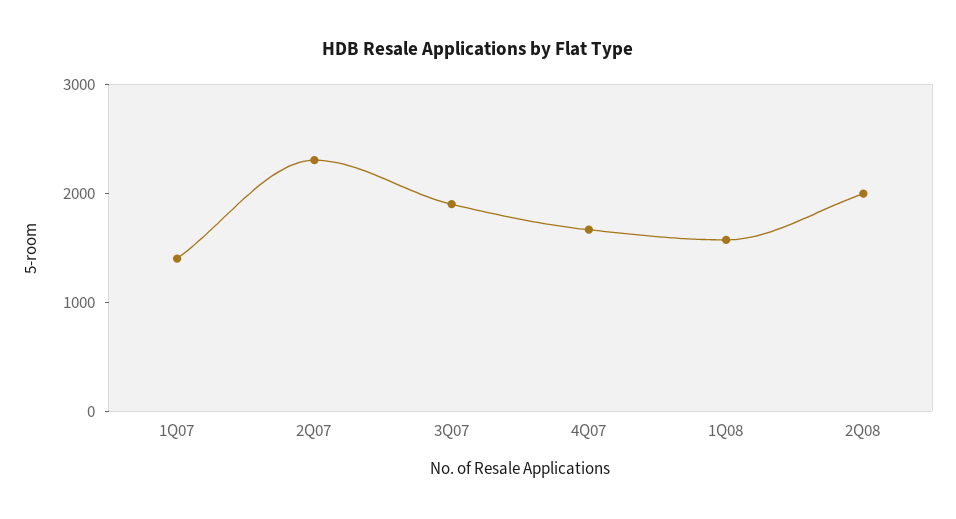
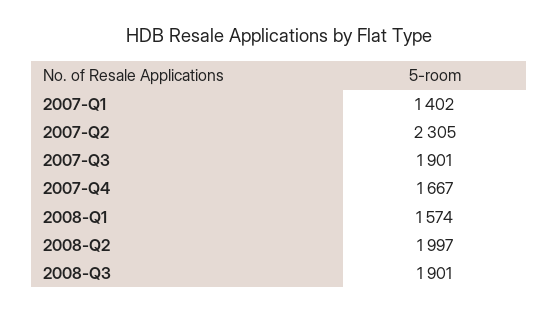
2008-Q3: none -> 1901

